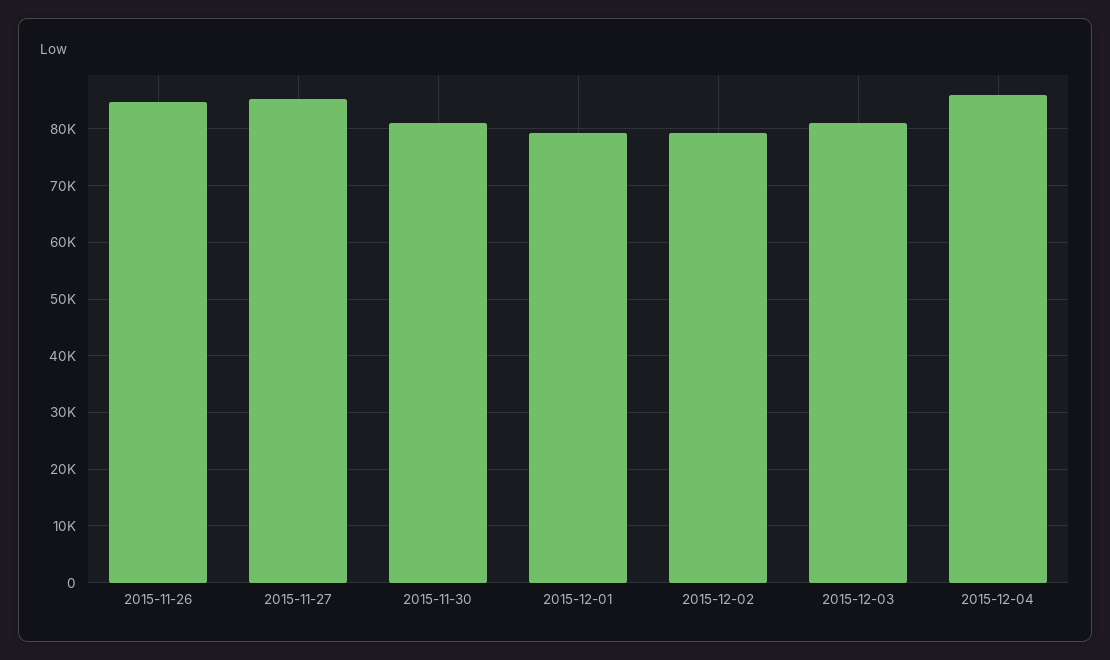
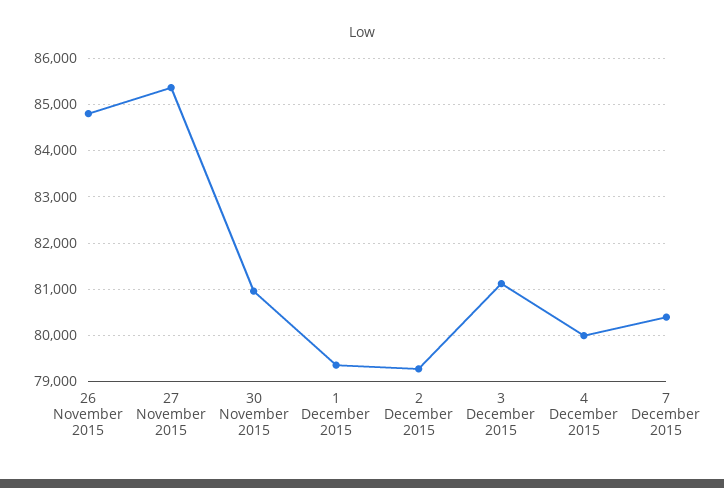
2015-12-04: 86000 -> 80000
7 December 2015: none -> 80400

